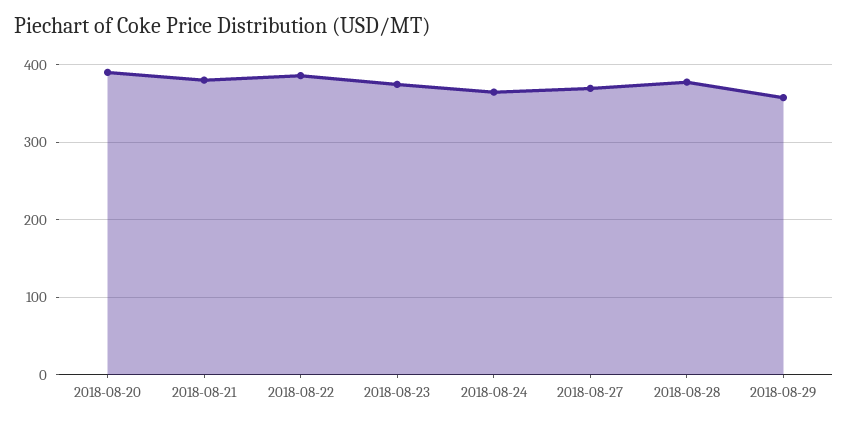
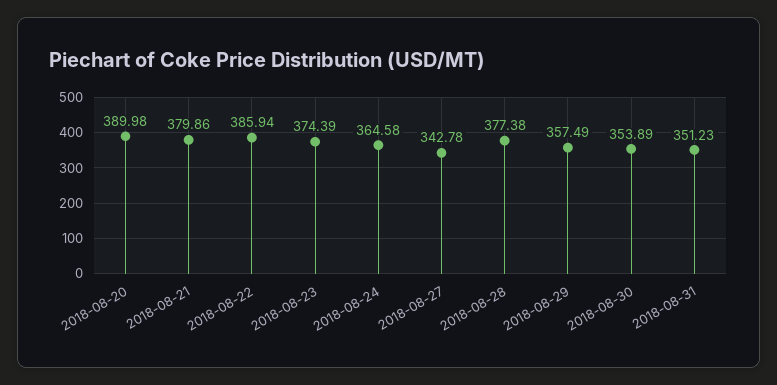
2018-08-27: 370 -> 342.78
2018-08-30: none -> 353.89
2018-08-31: none -> 351.23

